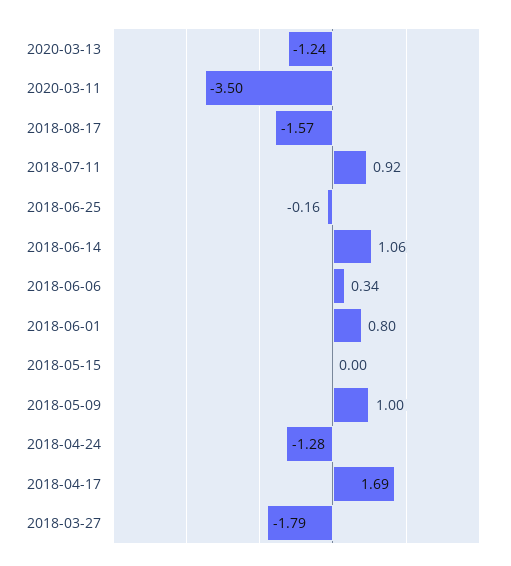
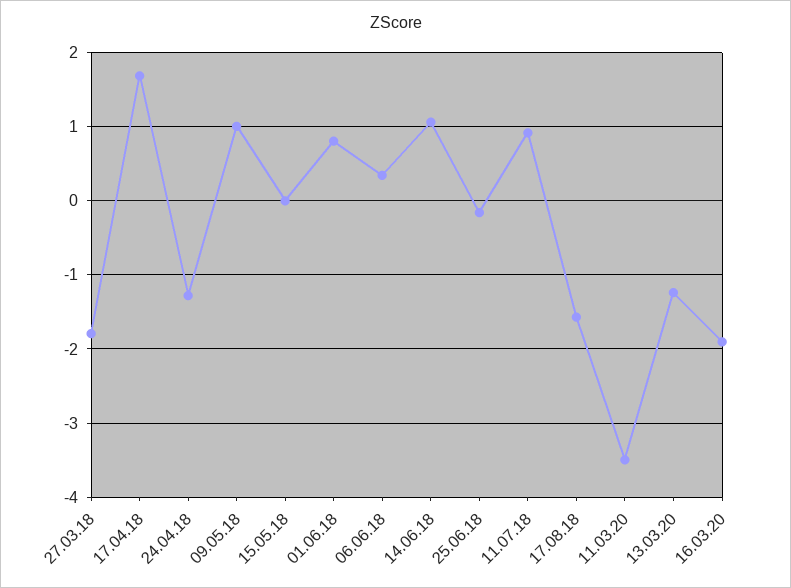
16.03.20: none -> -1.9

